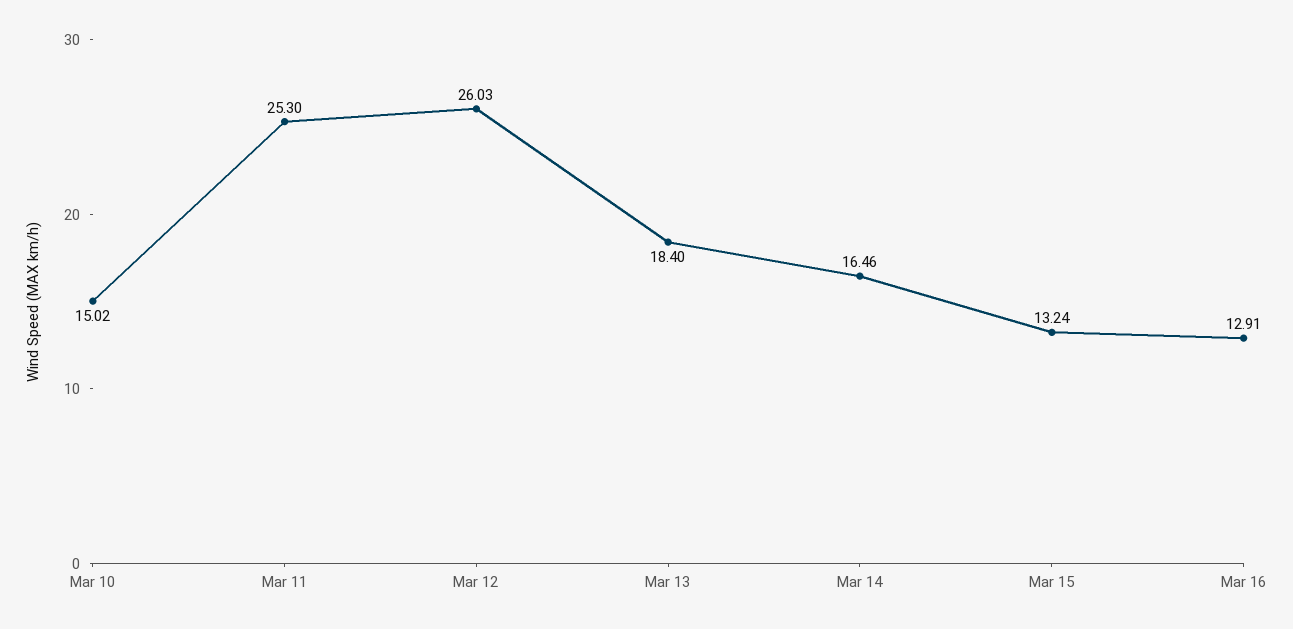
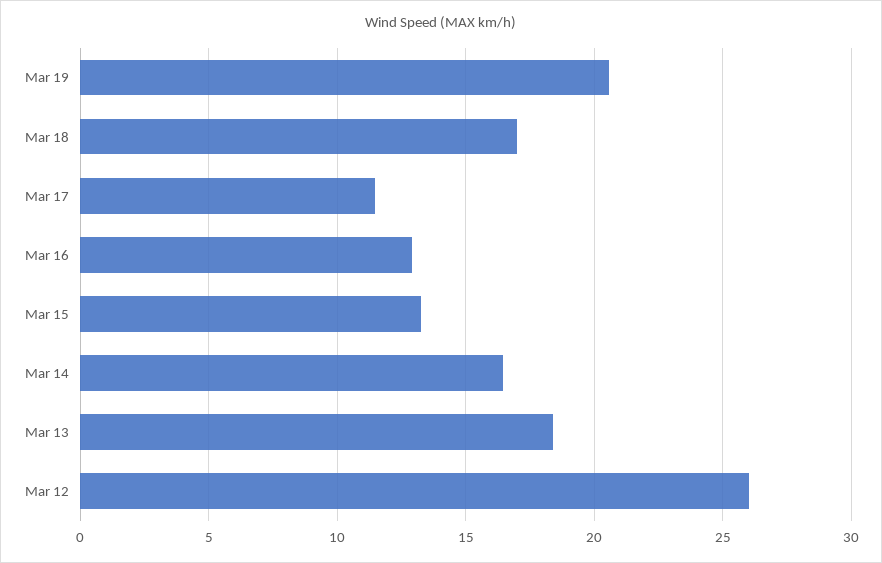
Mar 10: 15.02 -> none
Mar 11: 25.3 -> none
Mar 19: none -> 20.5
Mar 18: none -> 17
Mar 17: none -> 11.5

